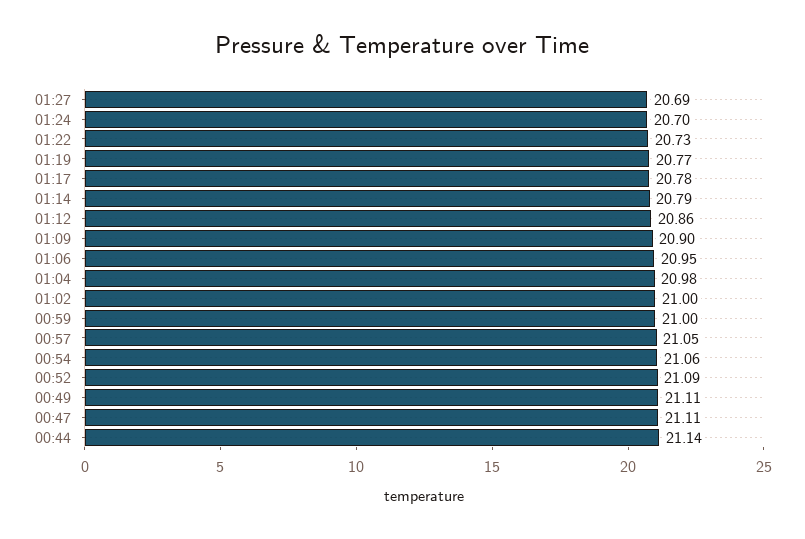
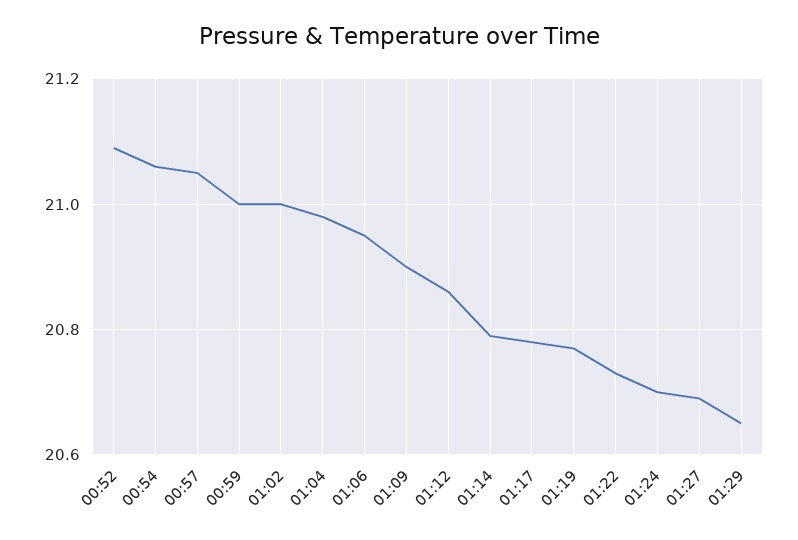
00:49: 21.11 -> none
00:47: 21.11 -> none
00:44: 21.14 -> none
01:29: none -> 20.65

